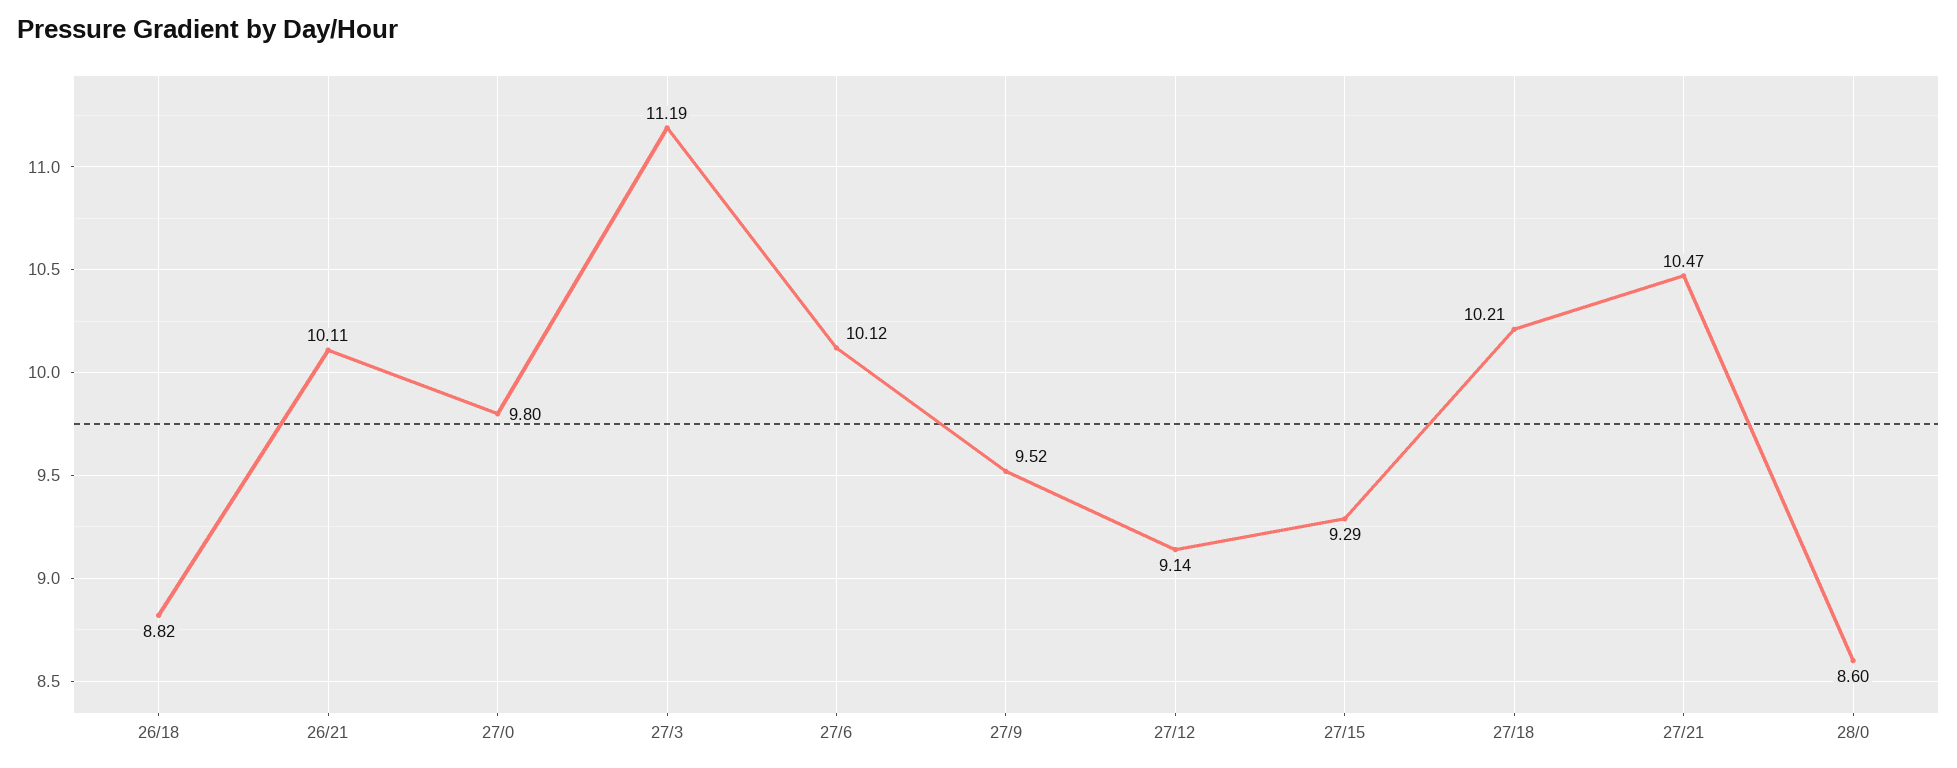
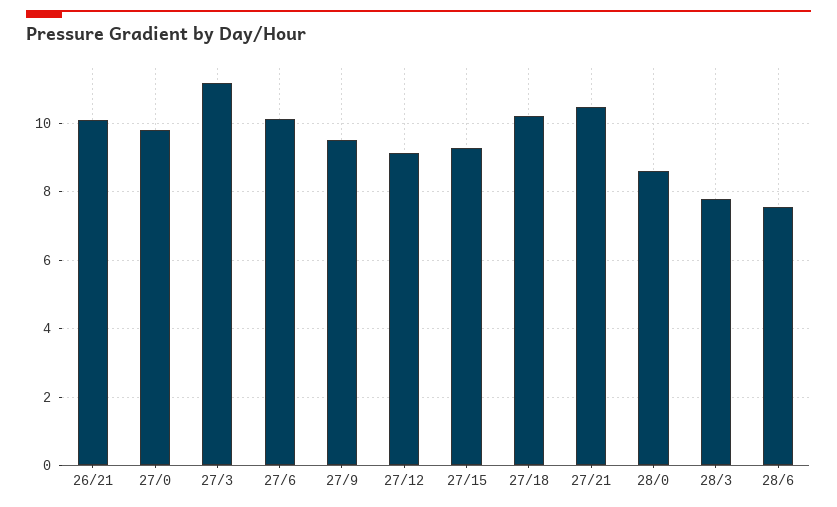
26/18: 8.82 -> none
28/3: none -> 7.8
28/6: none -> 7.6

